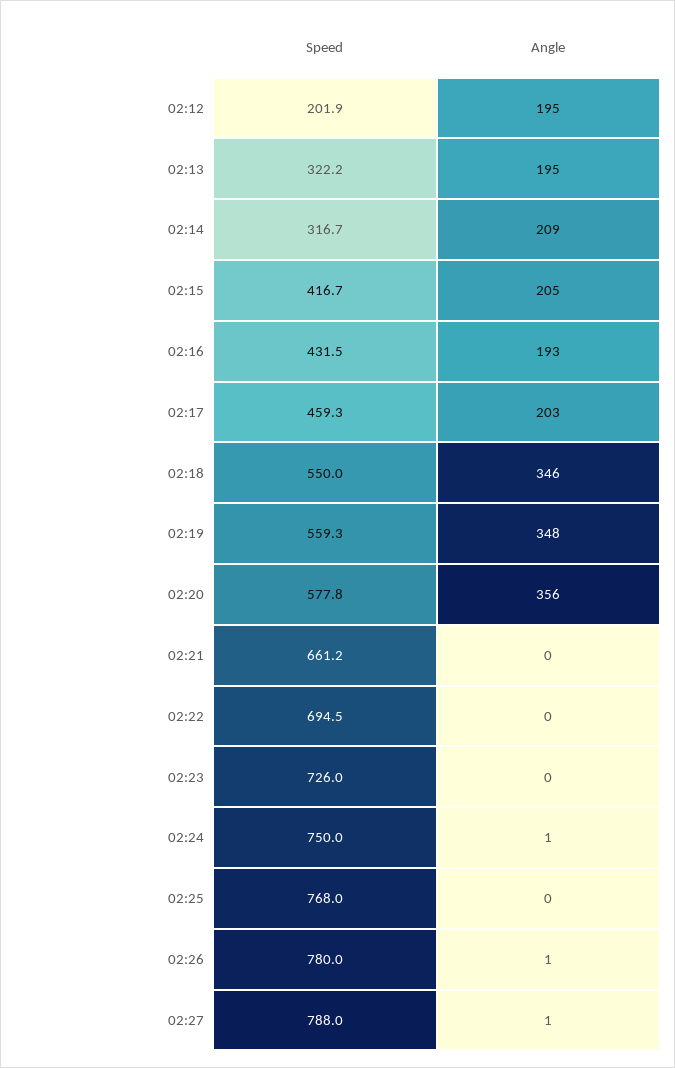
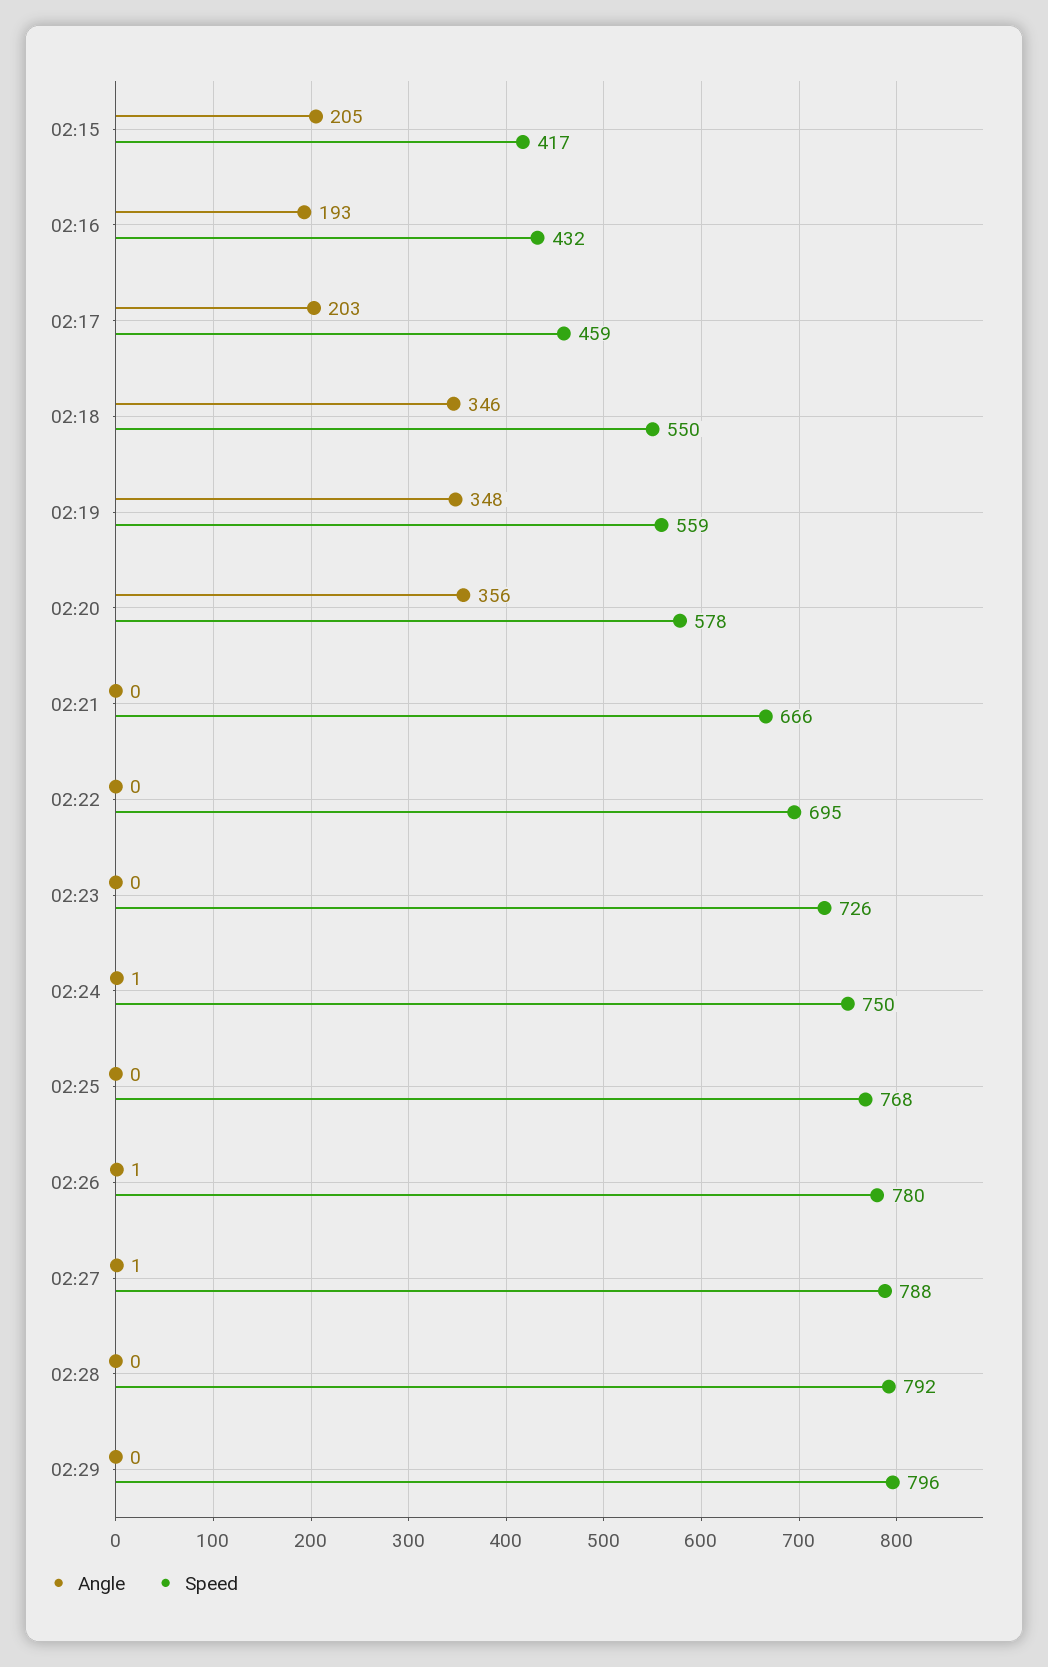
Speed, 02:12: 201.9 -> none
Angle, 02:12: 195 -> none
Speed, 02:13: 322.2 -> none
Angle, 02:13: 195 -> none
Speed, 02:14: 316.7 -> none
Angle, 02:14: 209 -> none
Speed, 02:21: 661.2 -> 666
Angle, 02:28: none -> 0
Speed, 02:28: none -> 792
Angle, 02:29: none -> 0
Speed, 02:29: none -> 796

